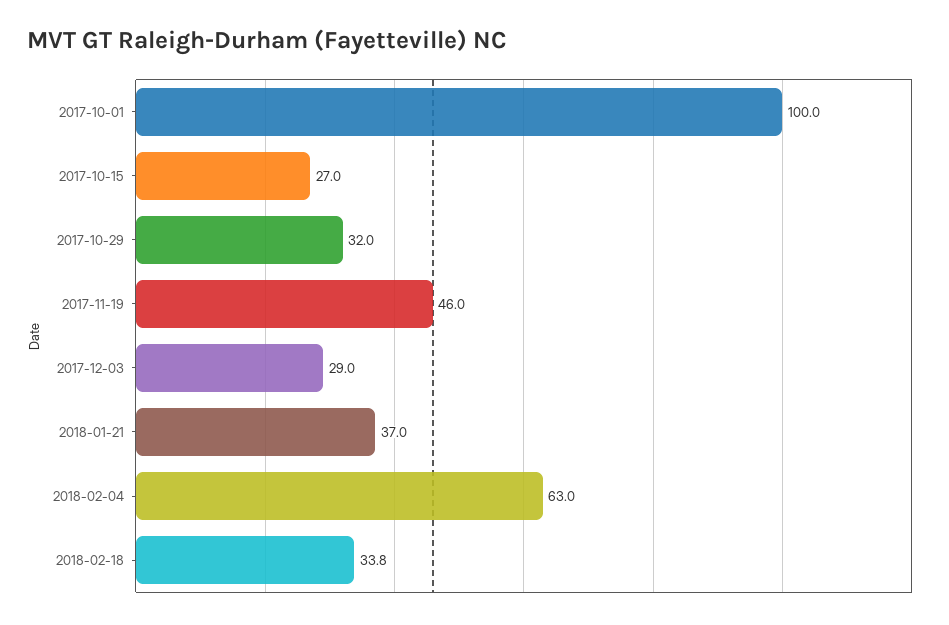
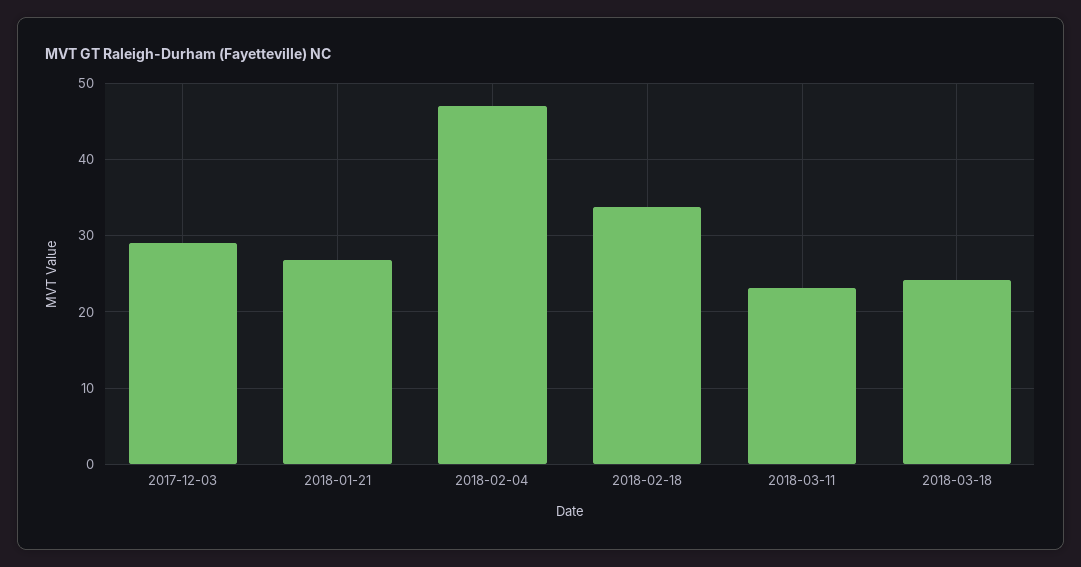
2017-10-01: 100 -> none
2017-10-15: 27 -> none
2017-10-29: 32 -> none
2017-11-19: 46 -> none
2018-01-21: 37 -> 27
2018-02-04: 63 -> 47
2018-03-11: none -> 23
2018-03-18: none -> 24

